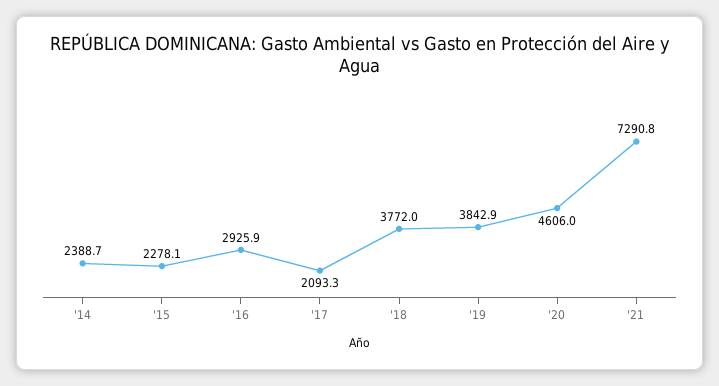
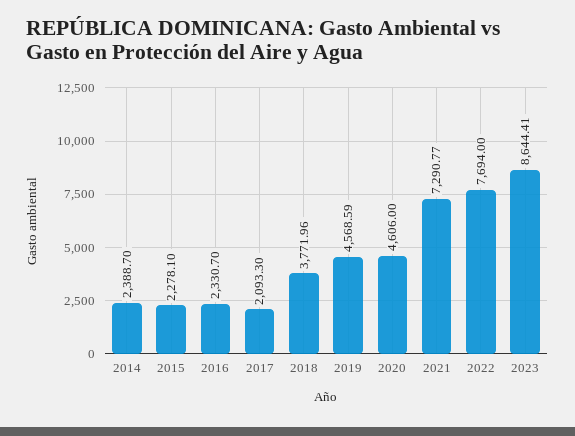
'16: 2925.9 -> 2330.7
'19: 3842.9 -> 4568.59
2022: none -> 7694
2023: none -> 8644.41

